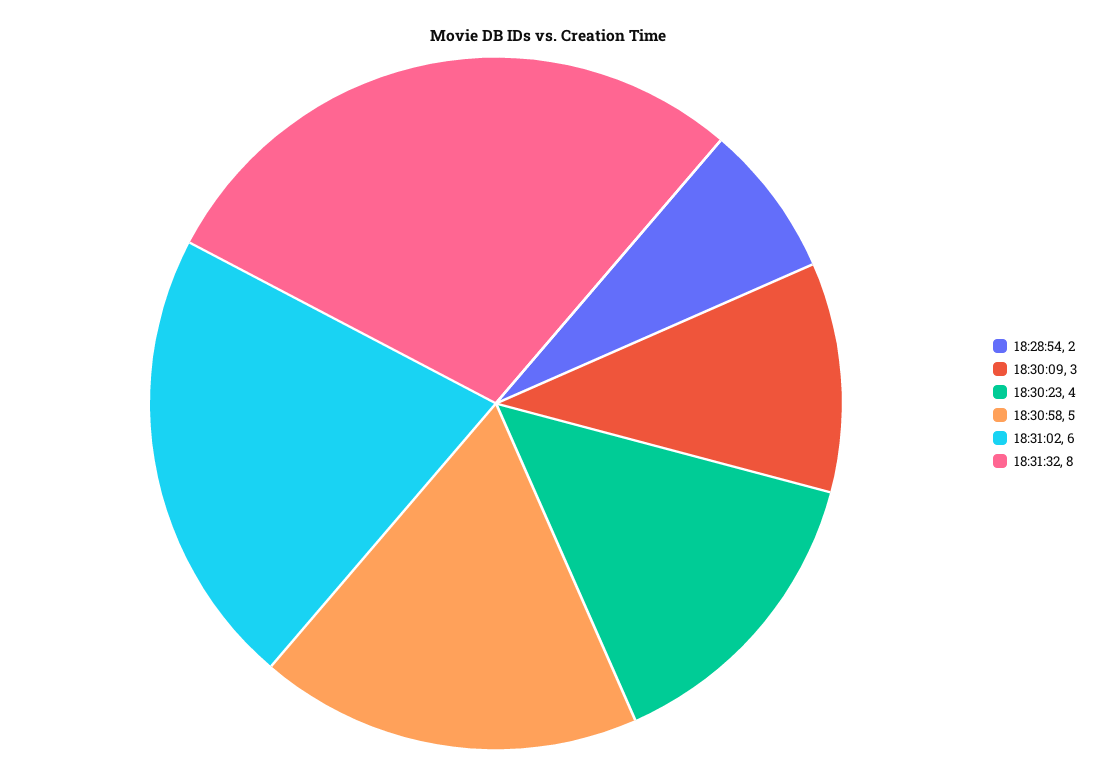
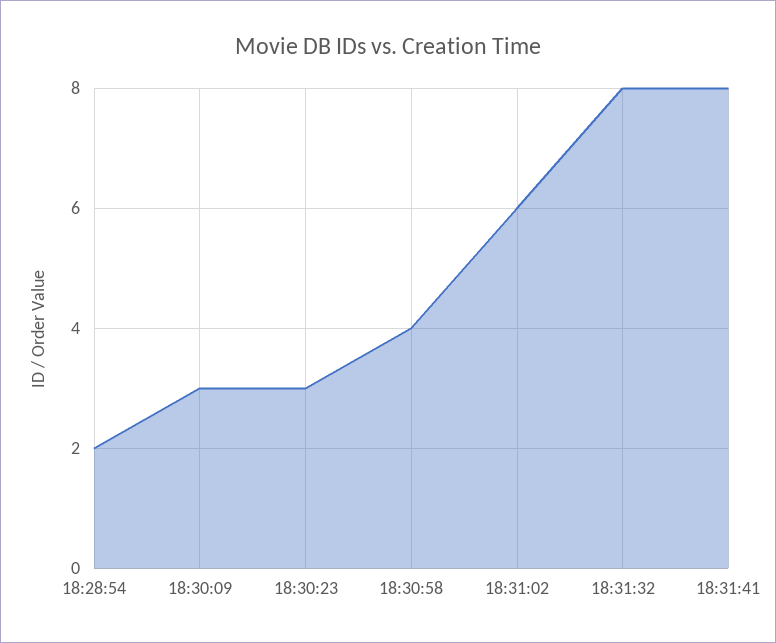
18:30:23: 4 -> 3
18:30:58: 5 -> 4
18:31:41: none -> 8

